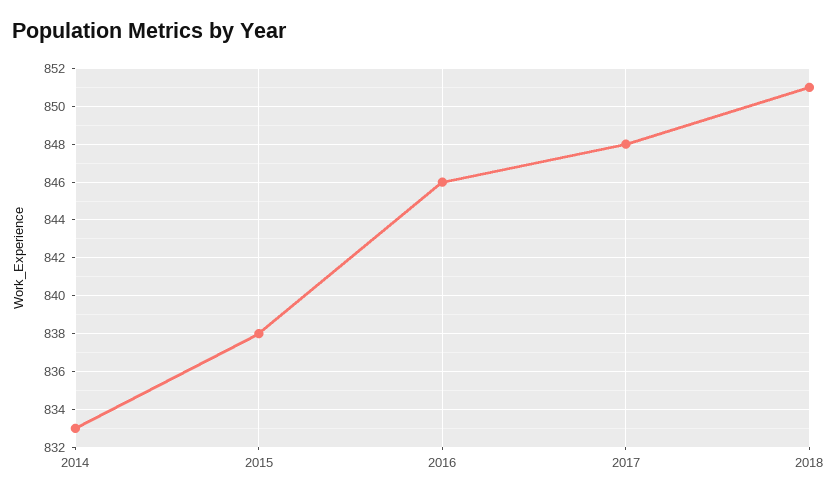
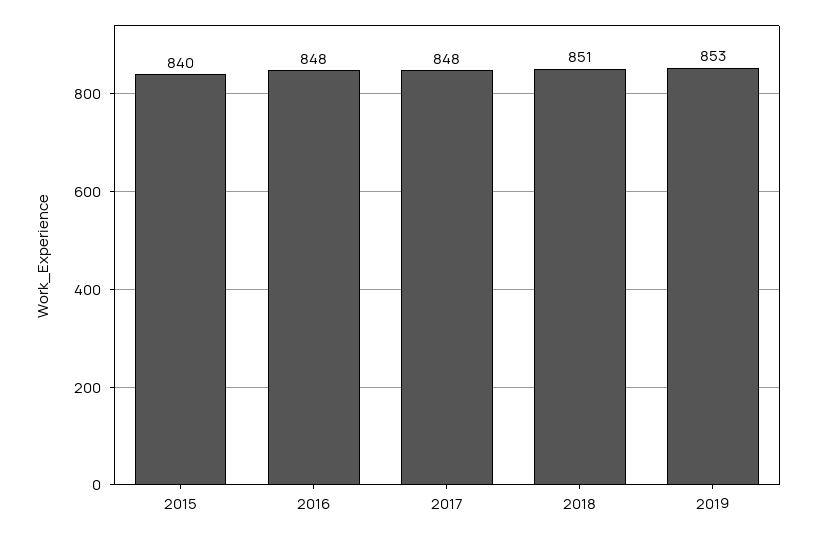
2014: 833 -> none
2015: 838 -> 840
2016: 846 -> 848
2019: none -> 853

